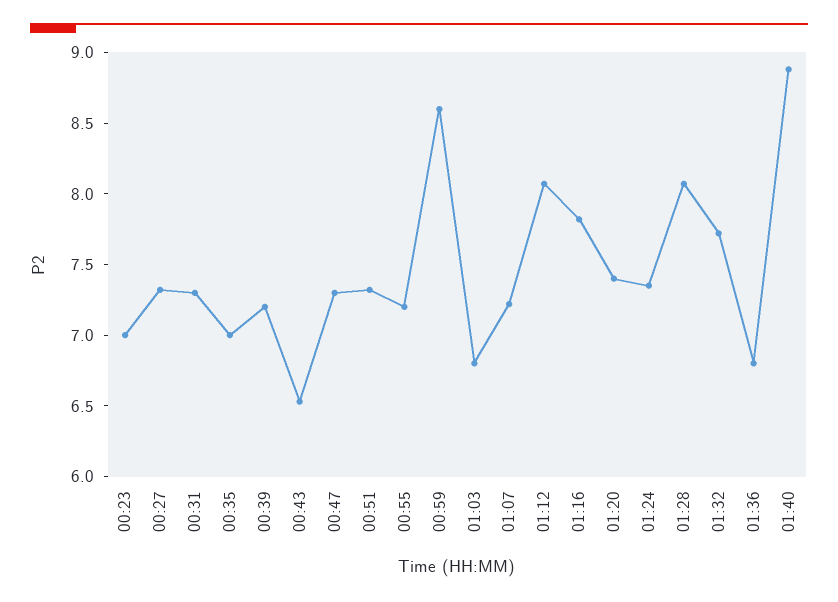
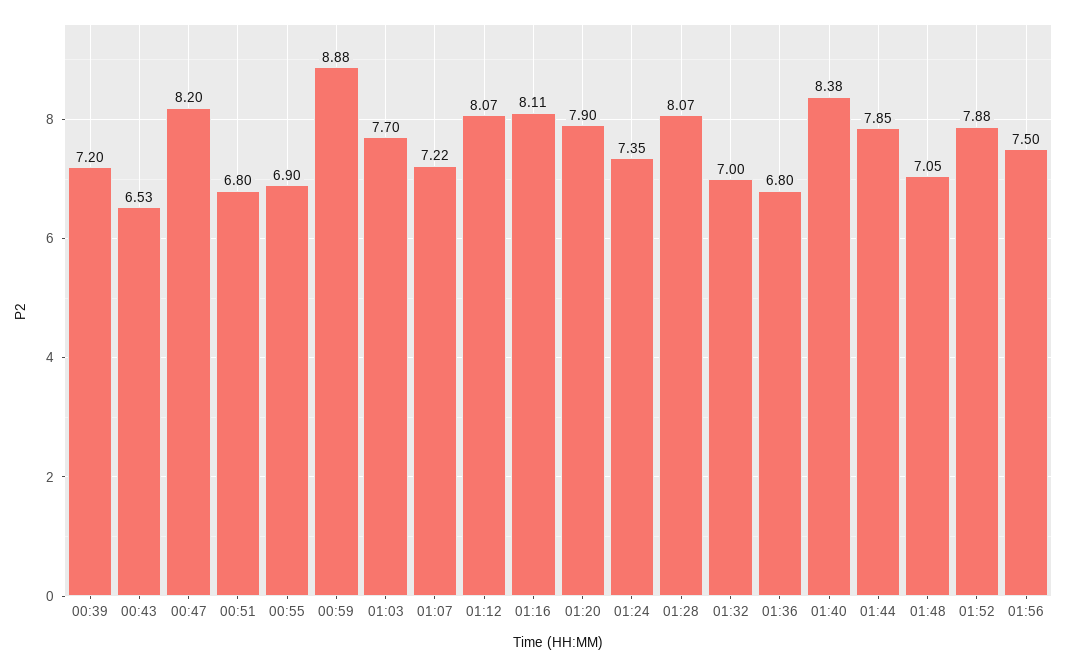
00:23: 7 -> none
00:27: 7.3 -> none
00:31: 7.3 -> none
00:35: 7 -> none
00:47: 7.3 -> 8.2
00:51: 7.3 -> 6.8
00:55: 7.2 -> 6.9
00:59: 8.6 -> 8.88
01:03: 6.8 -> 7.7
01:16: 7.8 -> 8.11
01:20: 7.4 -> 7.9
01:32: 7.7 -> 7
01:40: 8.9 -> 8.38
01:44: none -> 7.85
01:48: none -> 7.05
01:52: none -> 7.88
01:56: none -> 7.5

